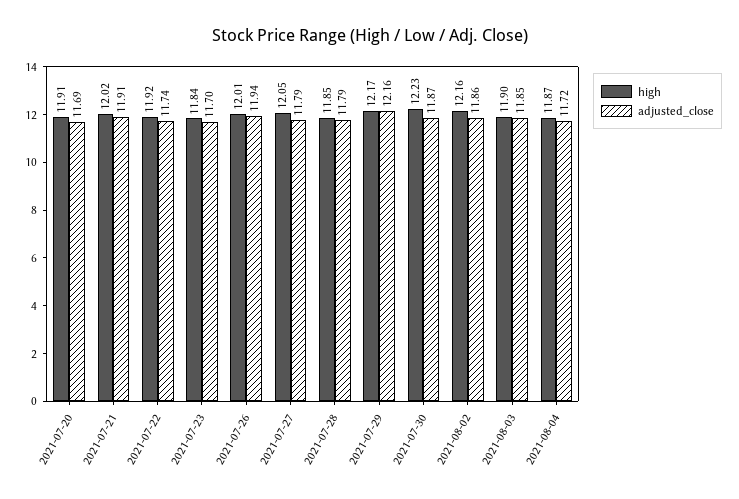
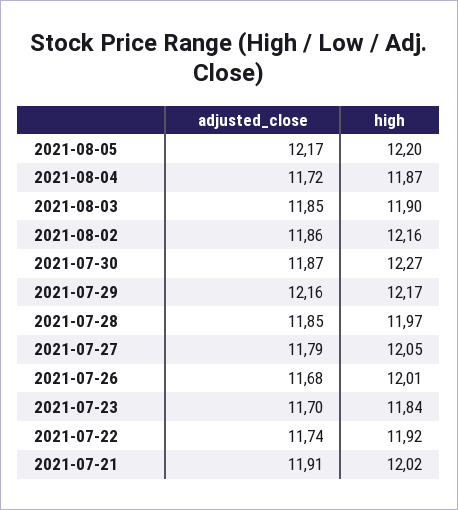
high, 2021-07-20: 11.91 -> none
adjusted_close, 2021-07-20: 11.69 -> none
adjusted_close, 2021-07-26: 11.94 -> 11.68
high, 2021-07-28: 11.85 -> 11.97
adjusted_close, 2021-07-28: 11.79 -> 11.85
high, 2021-07-30: 12.23 -> 12.27
adjusted_close, 2021-08-05: none -> 12.17
high, 2021-08-05: none -> 12.2

